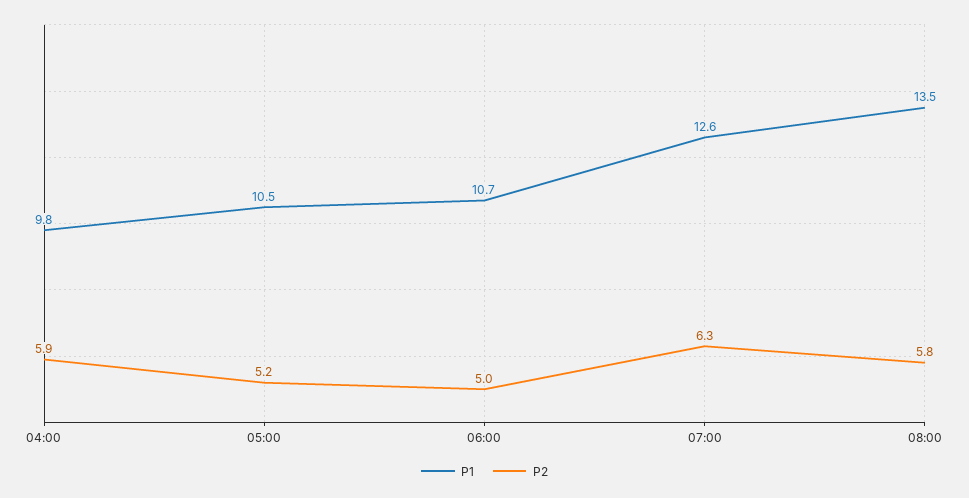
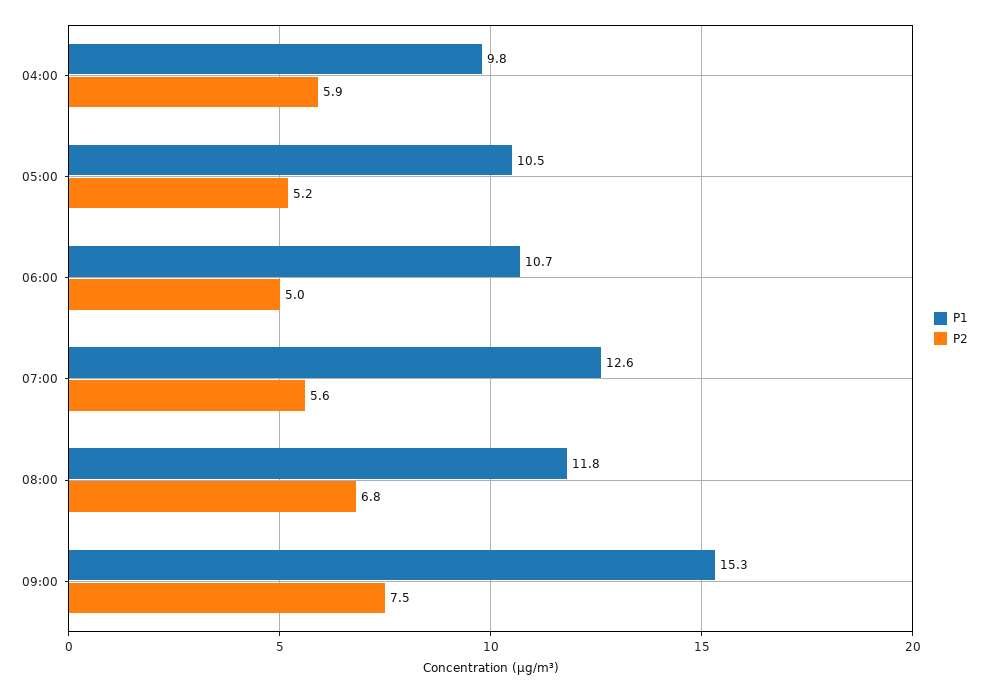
P2, 07:00: 6.3 -> 5.6
P1, 08:00: 13.5 -> 11.8
P2, 08:00: 5.8 -> 6.8
P1, 09:00: none -> 15.3
P2, 09:00: none -> 7.5

